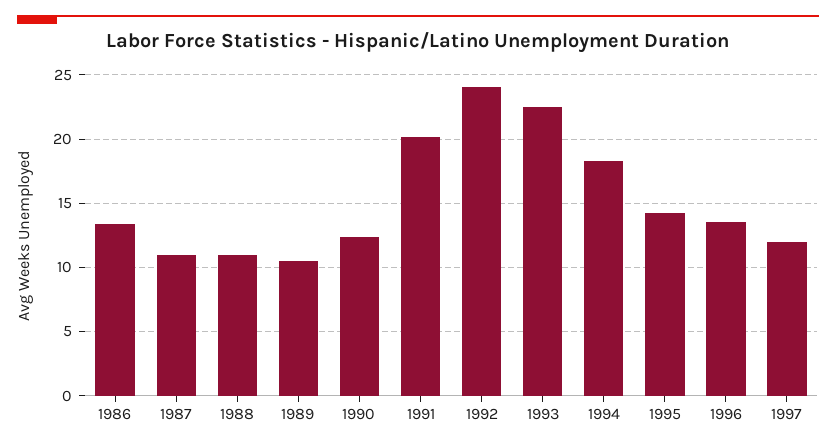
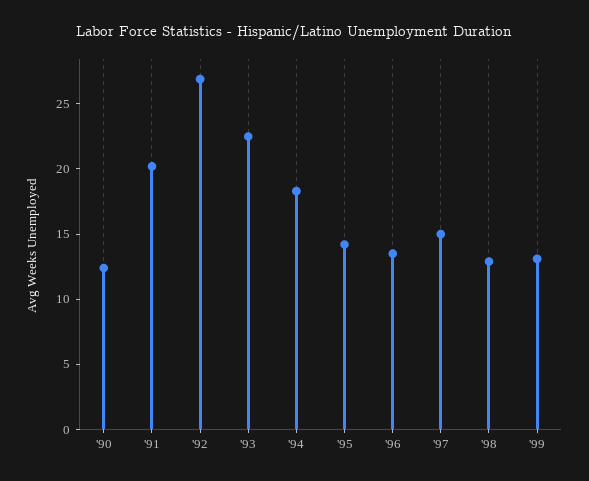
1986: 13.5 -> none
1987: 11 -> none
1988: 11 -> none
1989: 10.5 -> none
1992: 24 -> 27
1997: 12 -> 15
'98: none -> 13
'99: none -> 13

